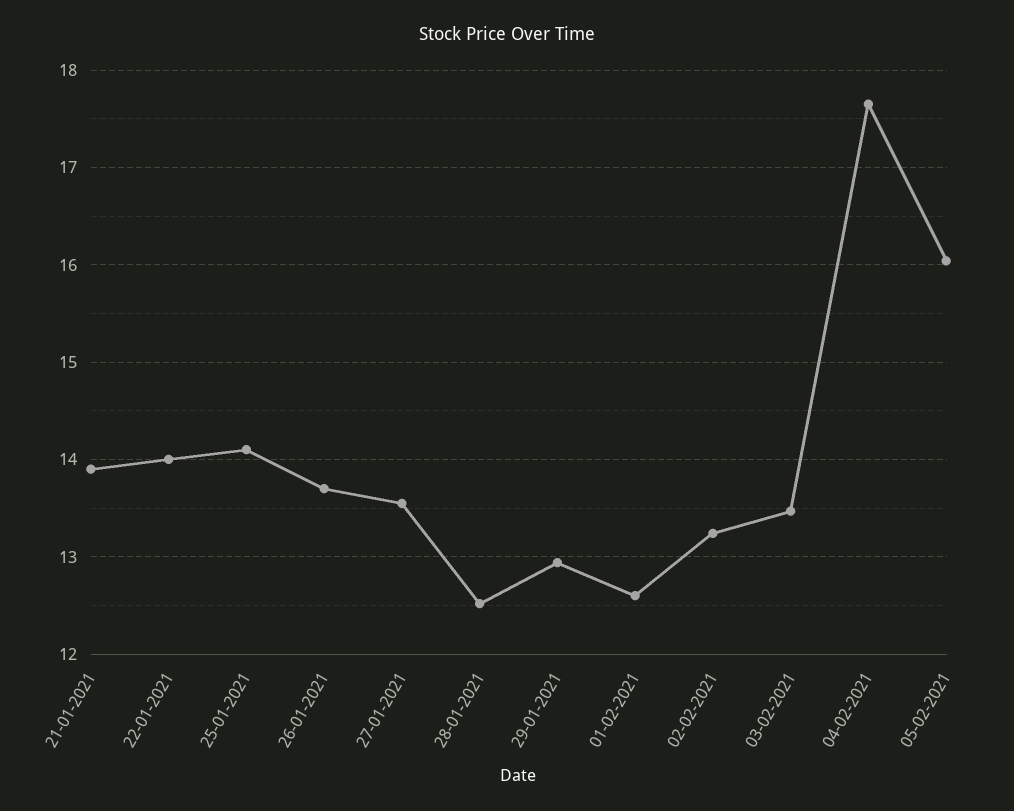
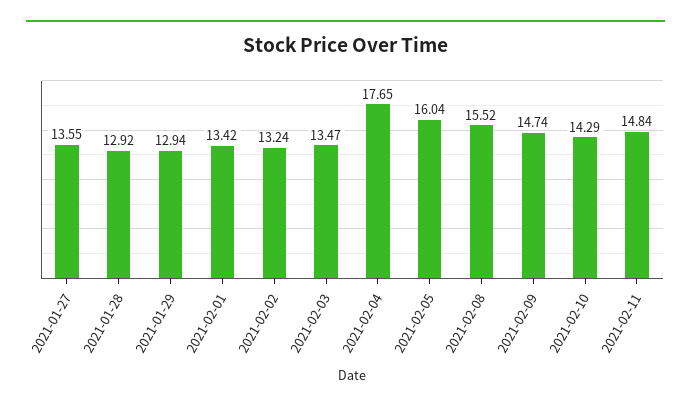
21-01-2021: 13.9 -> none
22-01-2021: 14 -> none
25-01-2021: 14.1 -> none
26-01-2021: 13.7 -> none
28-01-2021: 12.5 -> 12.92
01-02-2021: 12.6 -> 13.42
2021-02-08: none -> 15.52
2021-02-09: none -> 14.74
2021-02-10: none -> 14.29
2021-02-11: none -> 14.84

